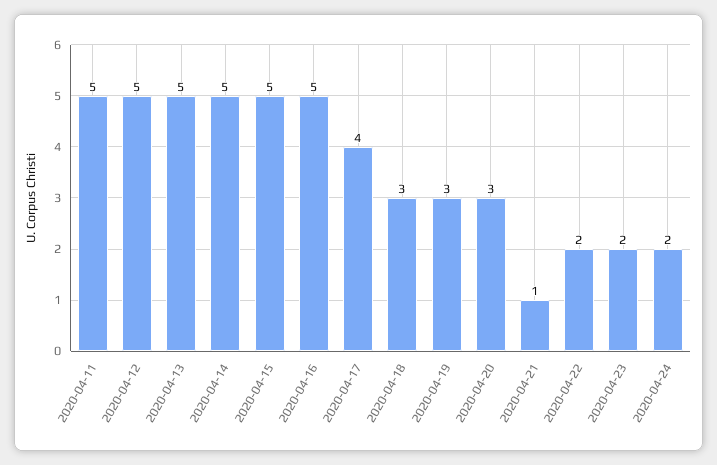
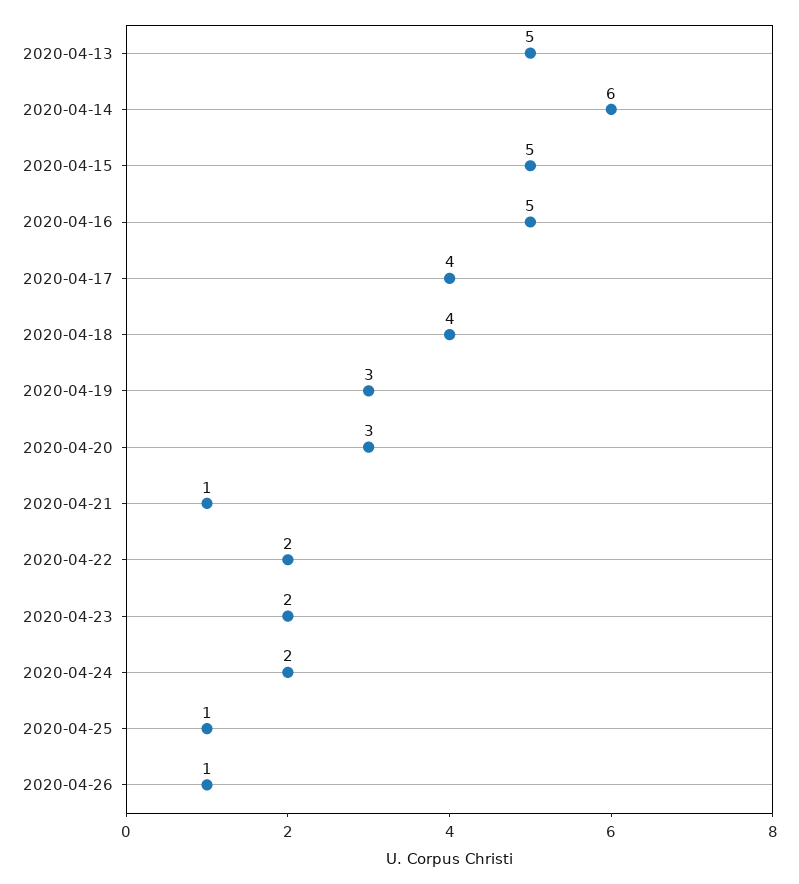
2020-04-11: 5 -> none
2020-04-12: 5 -> none
2020-04-14: 5 -> 6
2020-04-18: 3 -> 4
2020-04-25: none -> 1
2020-04-26: none -> 1

